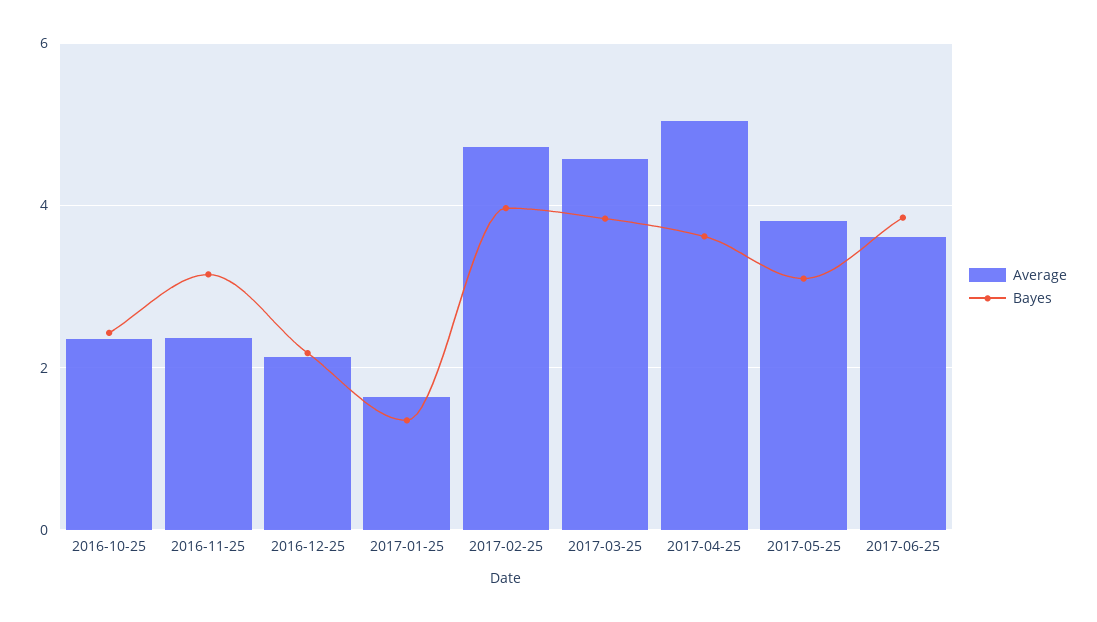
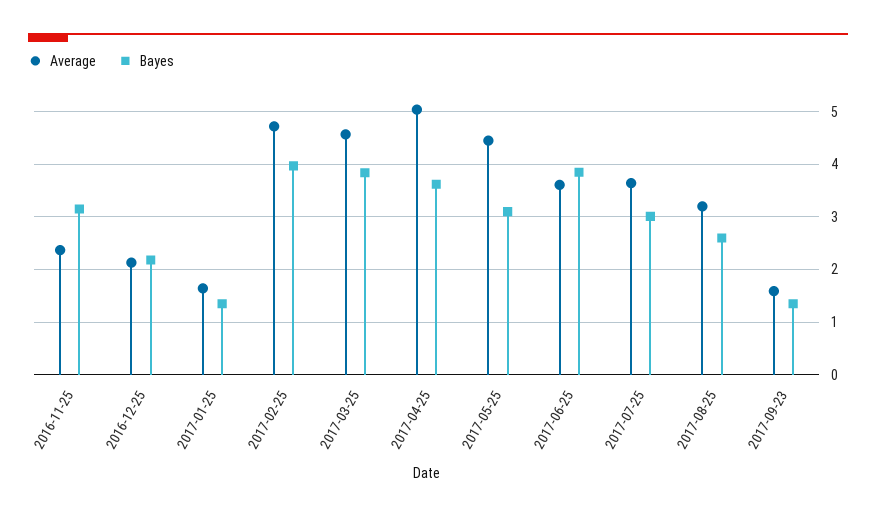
Average, 2016-10-25: 2.4 -> none
Bayes, 2016-10-25: 2.4 -> none
Average, 2017-05-25: 3.8 -> 4.4
Average, 2017-07-25: none -> 3.6
Bayes, 2017-07-25: none -> 3
Average, 2017-08-25: none -> 3.2
Bayes, 2017-08-25: none -> 2.6
Average, 2017-09-23: none -> 1.6
Bayes, 2017-09-23: none -> 1.4

